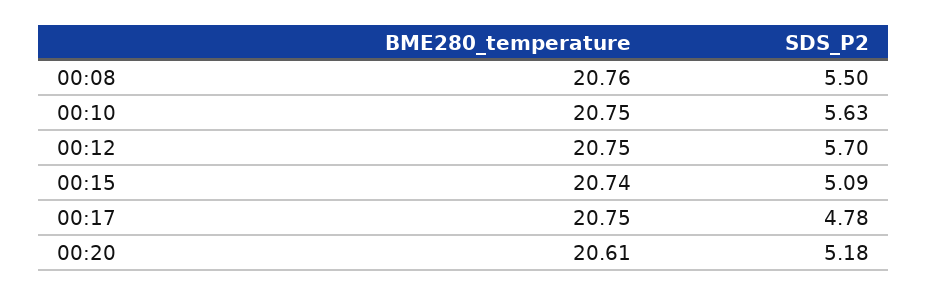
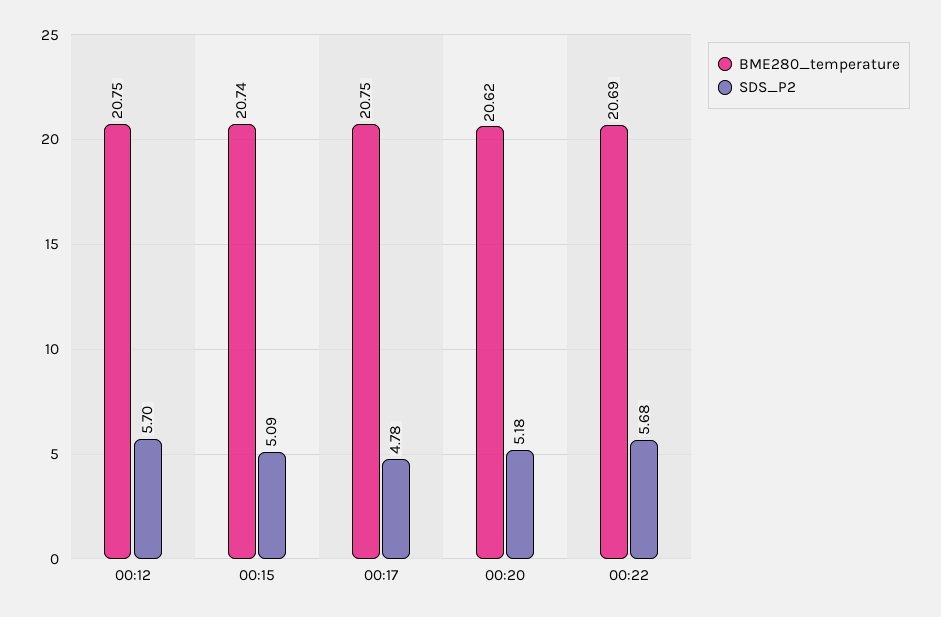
BME280_temperature, 00:08: 20.76 -> none
SDS_P2, 00:08: 5.5 -> none
BME280_temperature, 00:10: 20.75 -> none
SDS_P2, 00:10: 5.63 -> none
BME280_temperature, 00:20: 20.61 -> 20.62
BME280_temperature, 00:22: none -> 20.69
SDS_P2, 00:22: none -> 5.68

